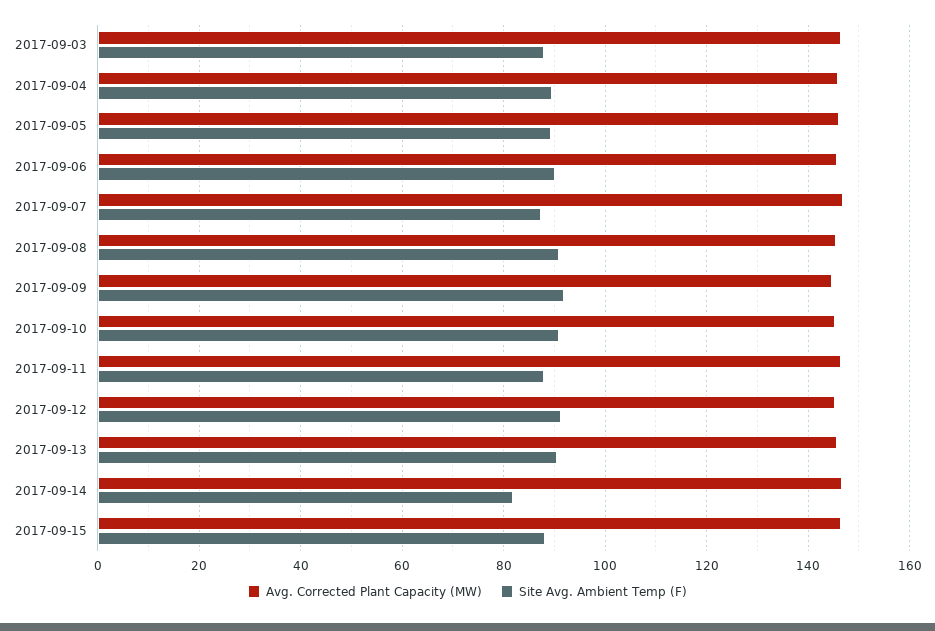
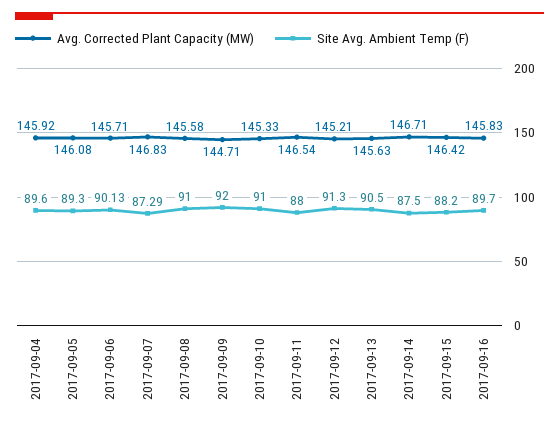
Avg. Corrected Plant Capacity (MW), 2017-09-03: 146 -> none
Site Avg. Ambient Temp (F), 2017-09-03: 88 -> none
Site Avg. Ambient Temp (F), 2017-09-14: 82 -> 87.5
Avg. Corrected Plant Capacity (MW), 2017-09-16: none -> 145.83
Site Avg. Ambient Temp (F), 2017-09-16: none -> 89.7

